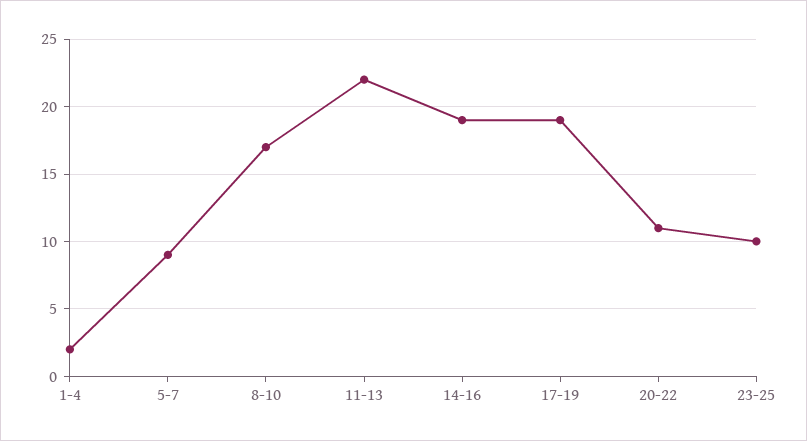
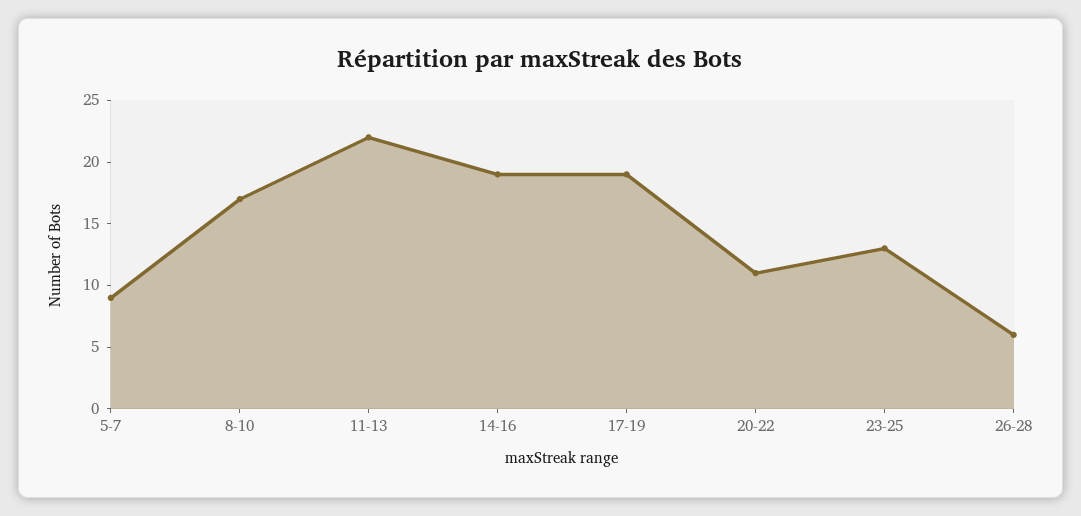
1-4: 2 -> none
23-25: 10 -> 13
26-28: none -> 6

